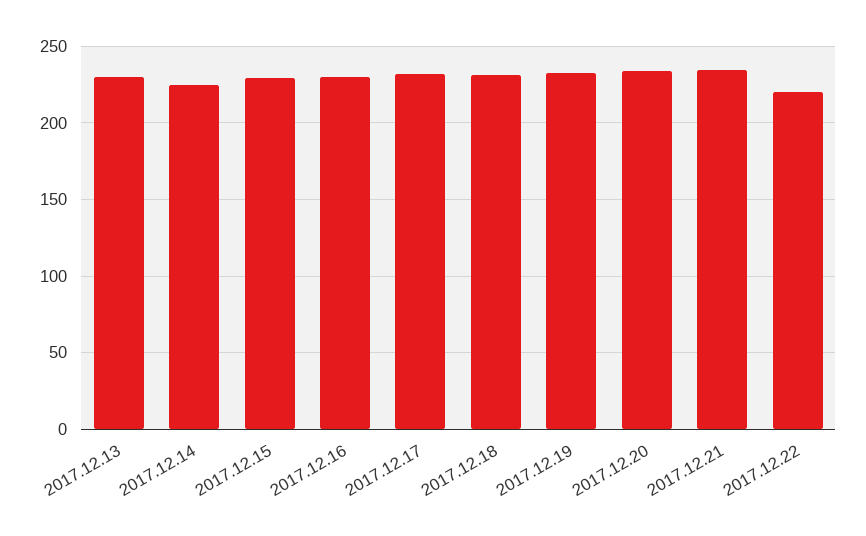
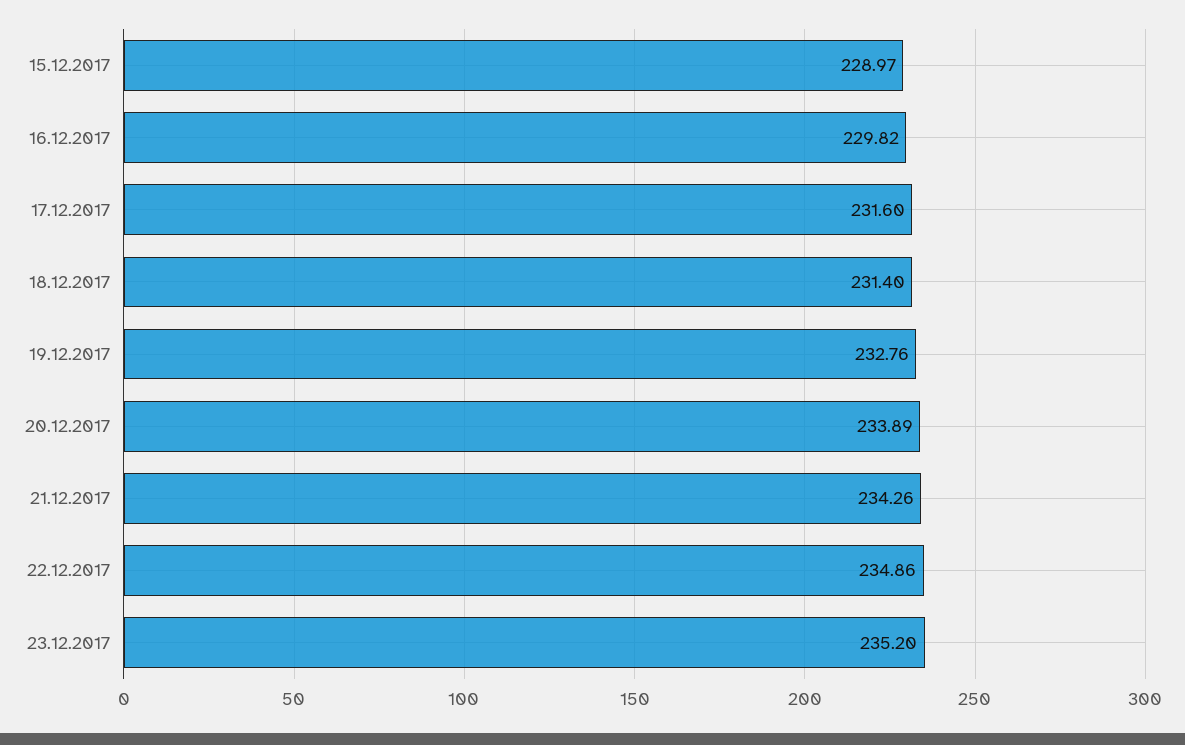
2017.12.13: 230 -> none
2017.12.14: 225 -> none
2017.12.22: 220 -> 234.86
23.12.2017: none -> 235.2

